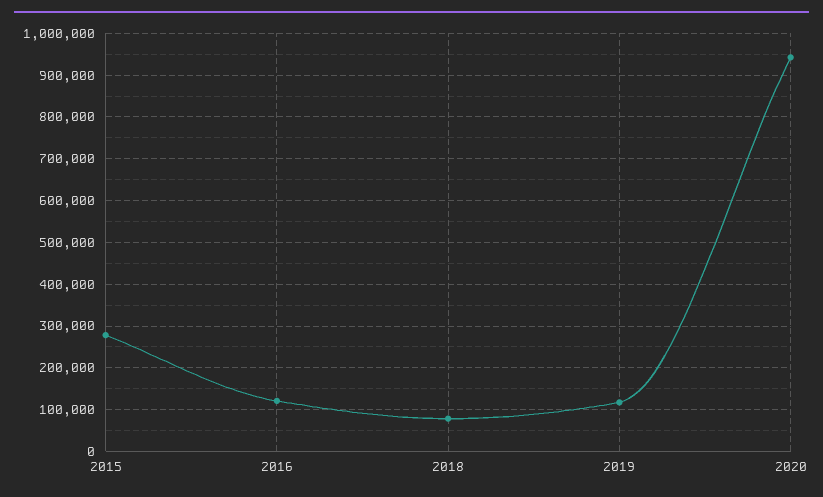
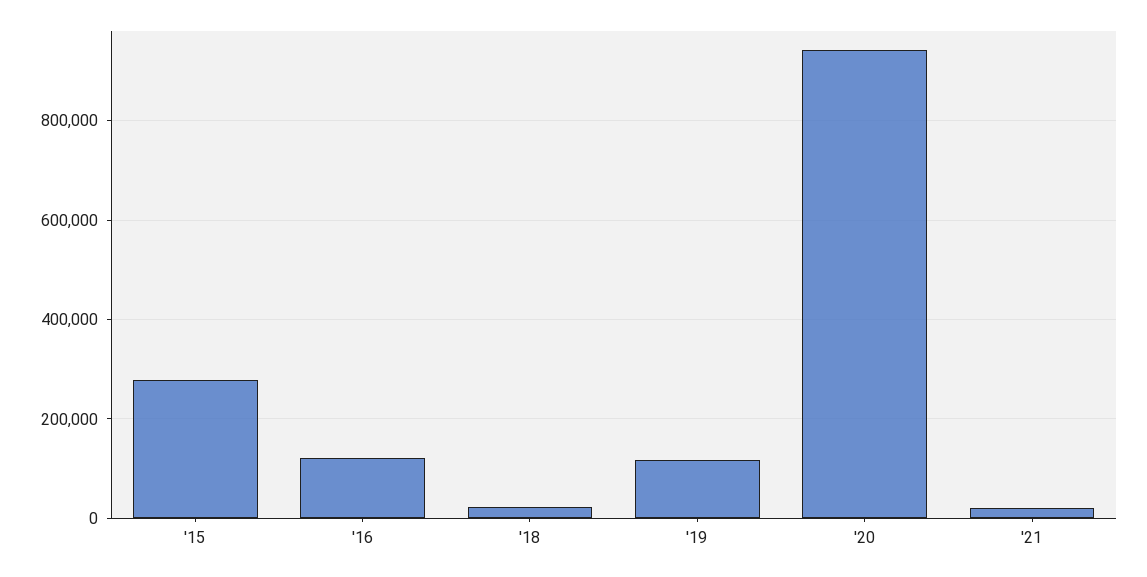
2018: 80000 -> 20000
'21: none -> 20000

